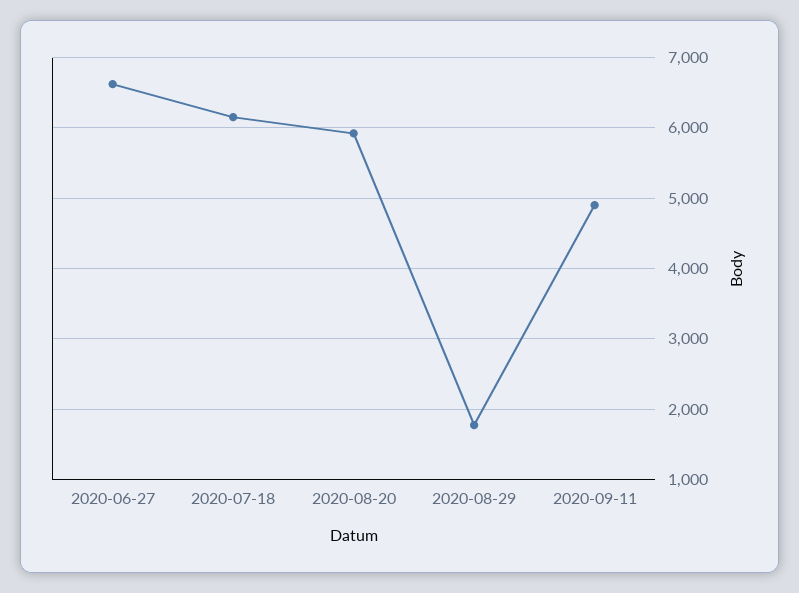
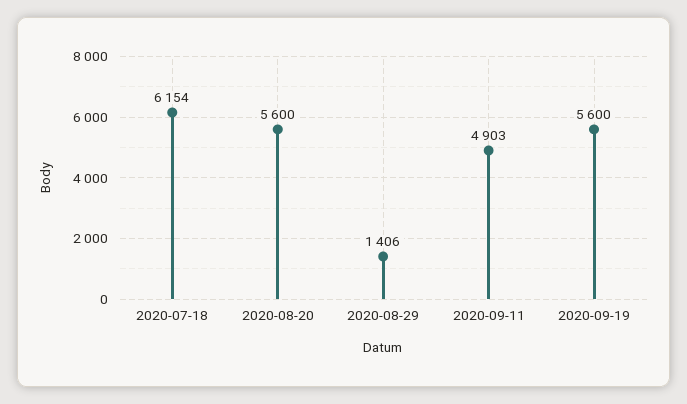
2020-06-27: 6600 -> none
2020-08-20: 5900 -> 5600
2020-08-29: 1800 -> 1406
2020-09-19: none -> 5600

